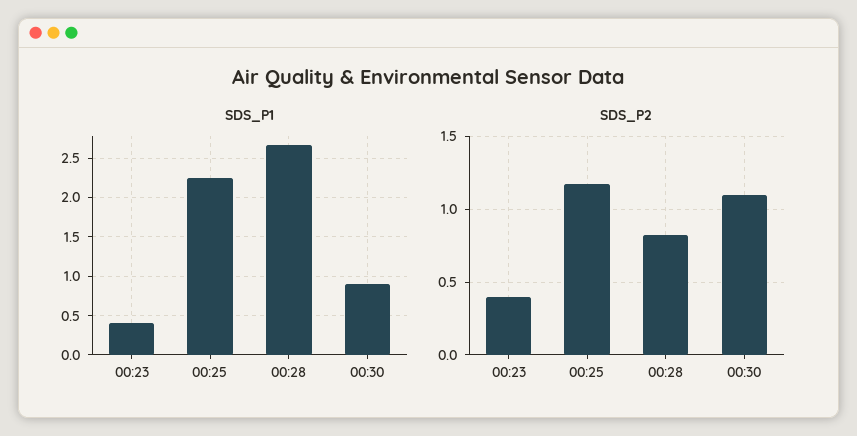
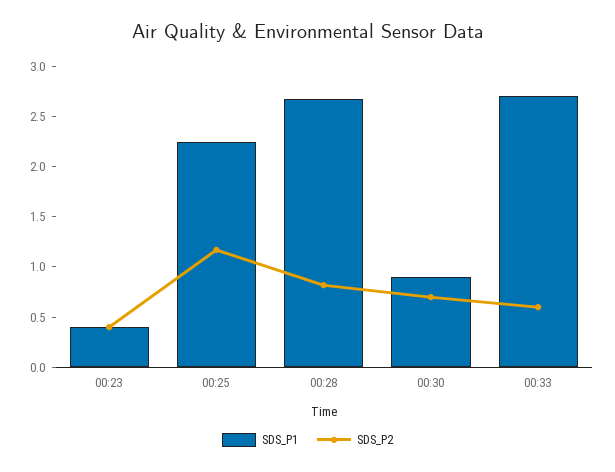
SDS_P2, 00:30: 1.1 -> 0.7
SDS_P1, 00:33: none -> 2.7
SDS_P2, 00:33: none -> 0.6

